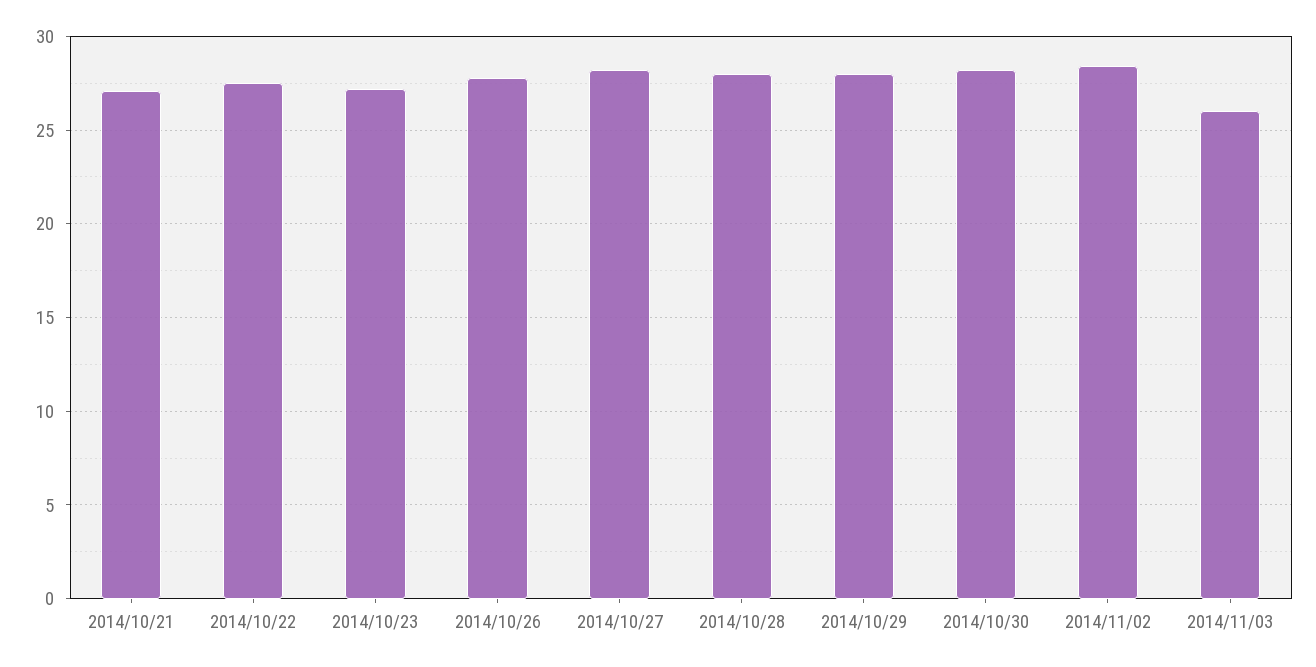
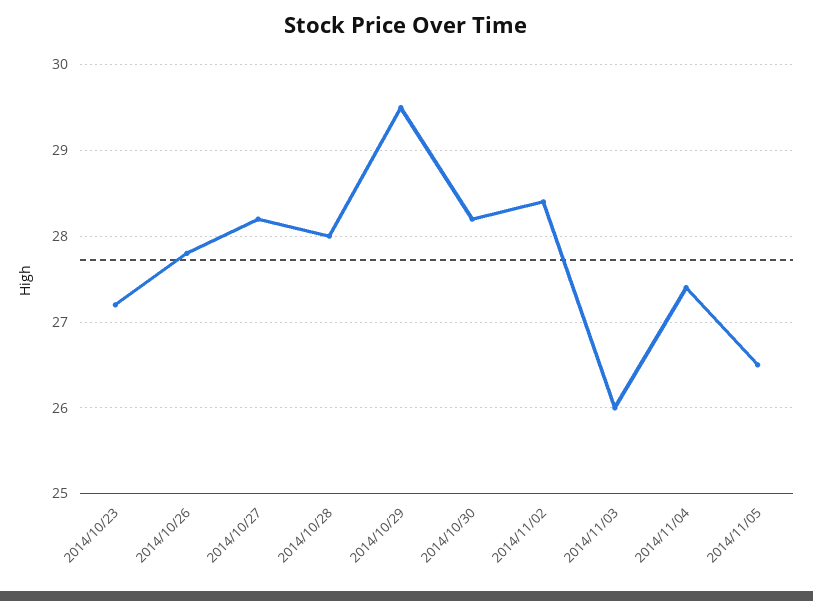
2014/10/21: 27 -> none
2014/10/22: 27.5 -> none
2014/10/29: 28 -> 29.5
2014/11/04: none -> 27.4
2014/11/05: none -> 26.5

